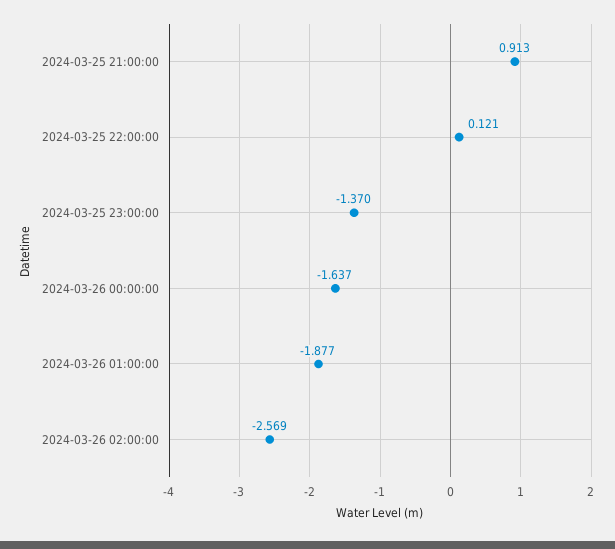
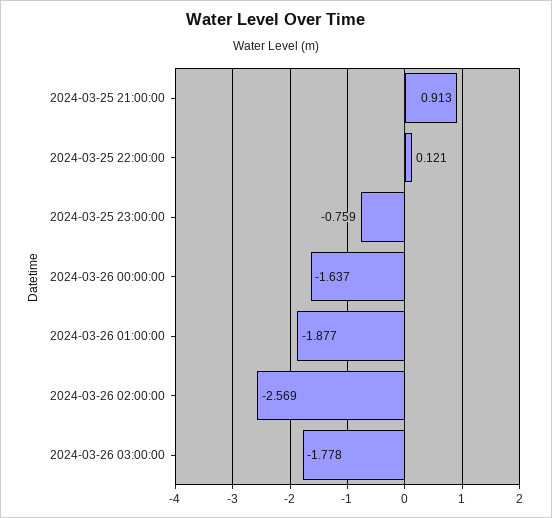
2024-03-25 23:00:00: -1.37 -> -0.759
2024-03-26 03:00:00: none -> -1.778

